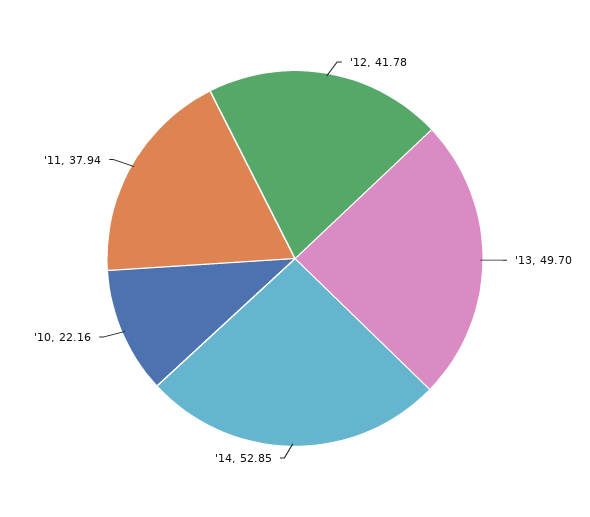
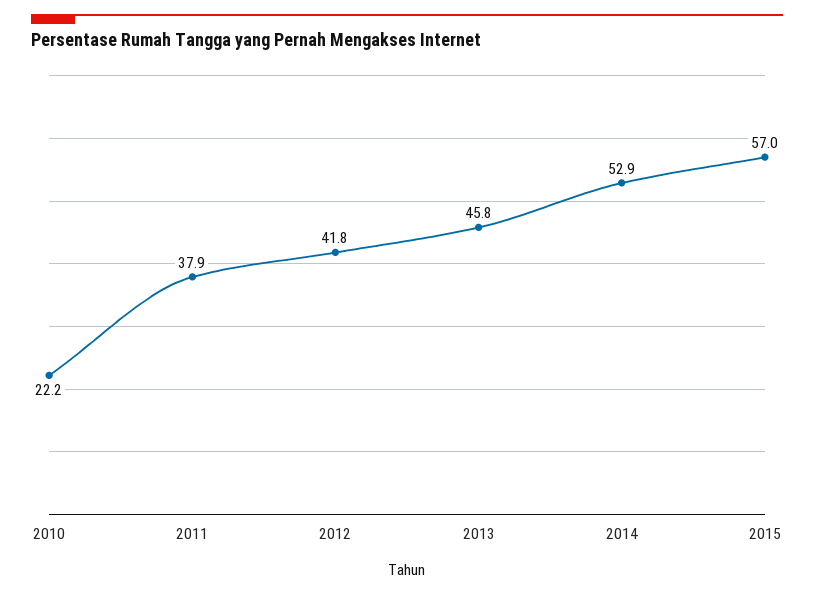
'13: 49.7 -> 45.8
2015: none -> 57

